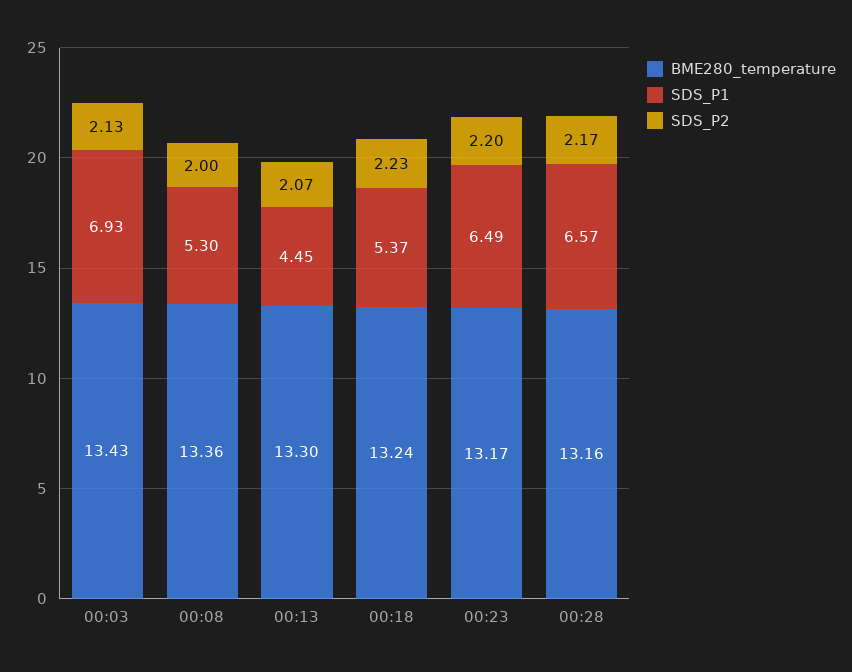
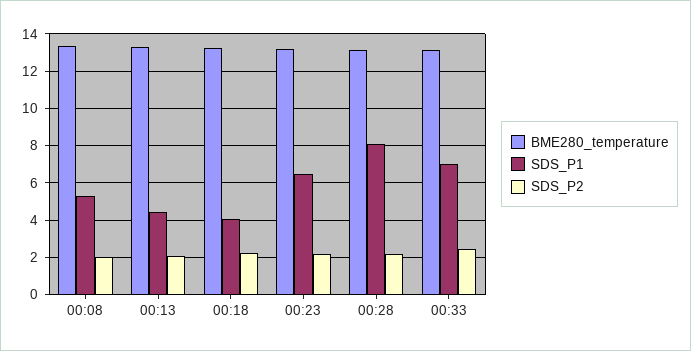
BME280_temperature, 00:03: 13.43 -> none
SDS_P1, 00:03: 6.93 -> none
SDS_P2, 00:03: 2.13 -> none
SDS_P1, 00:18: 5.37 -> 4
SDS_P1, 00:28: 6.57 -> 8
BME280_temperature, 00:33: none -> 13
SDS_P1, 00:33: none -> 7
SDS_P2, 00:33: none -> 2.5

